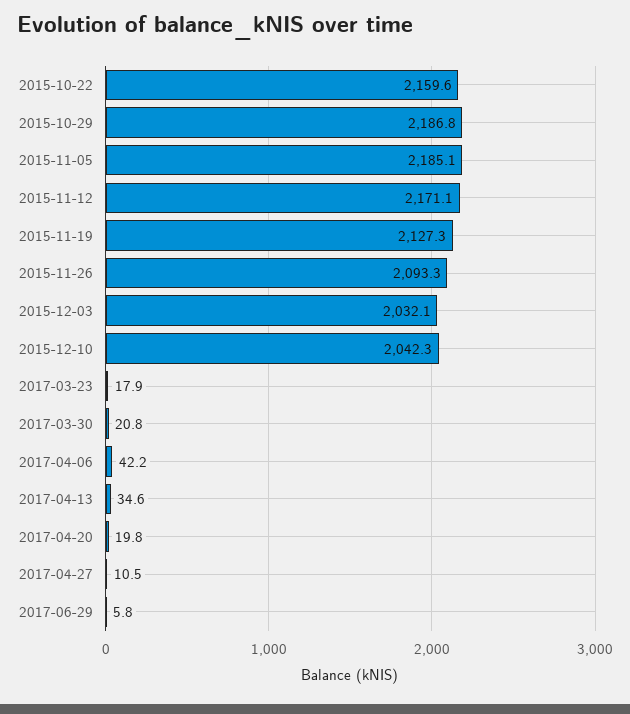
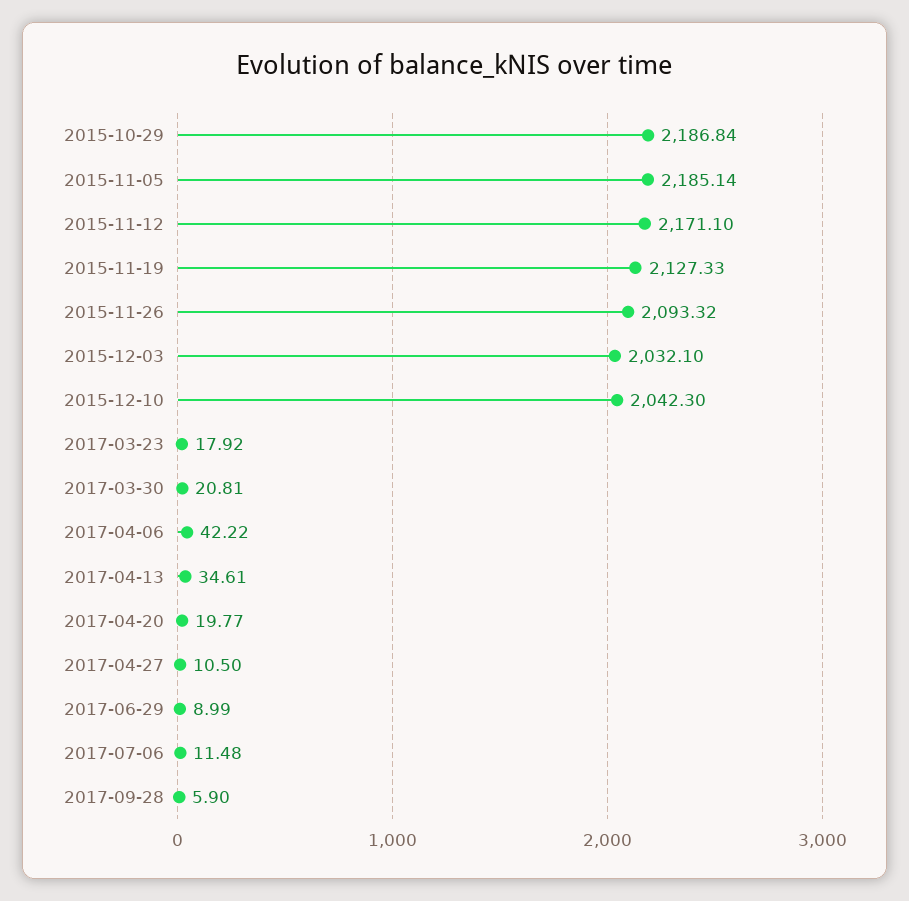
2015-10-22: 2159.6 -> none
2017-06-29: 5.8 -> 8.99
2017-07-06: none -> 11.48
2017-09-28: none -> 5.9

